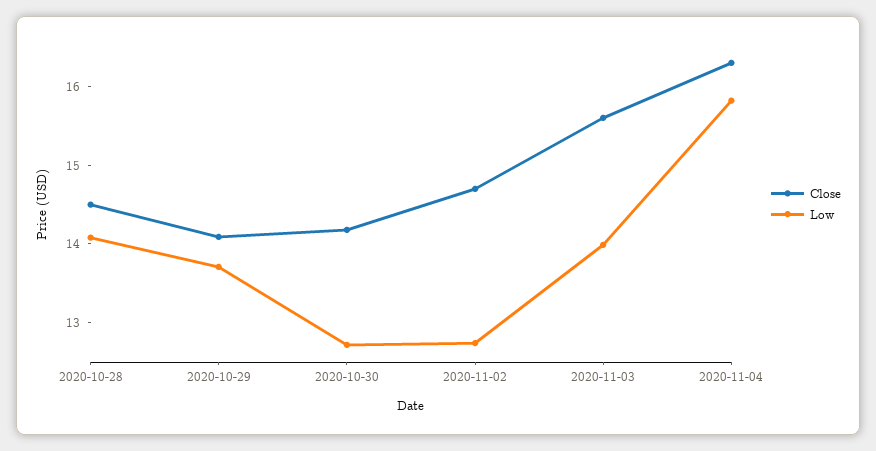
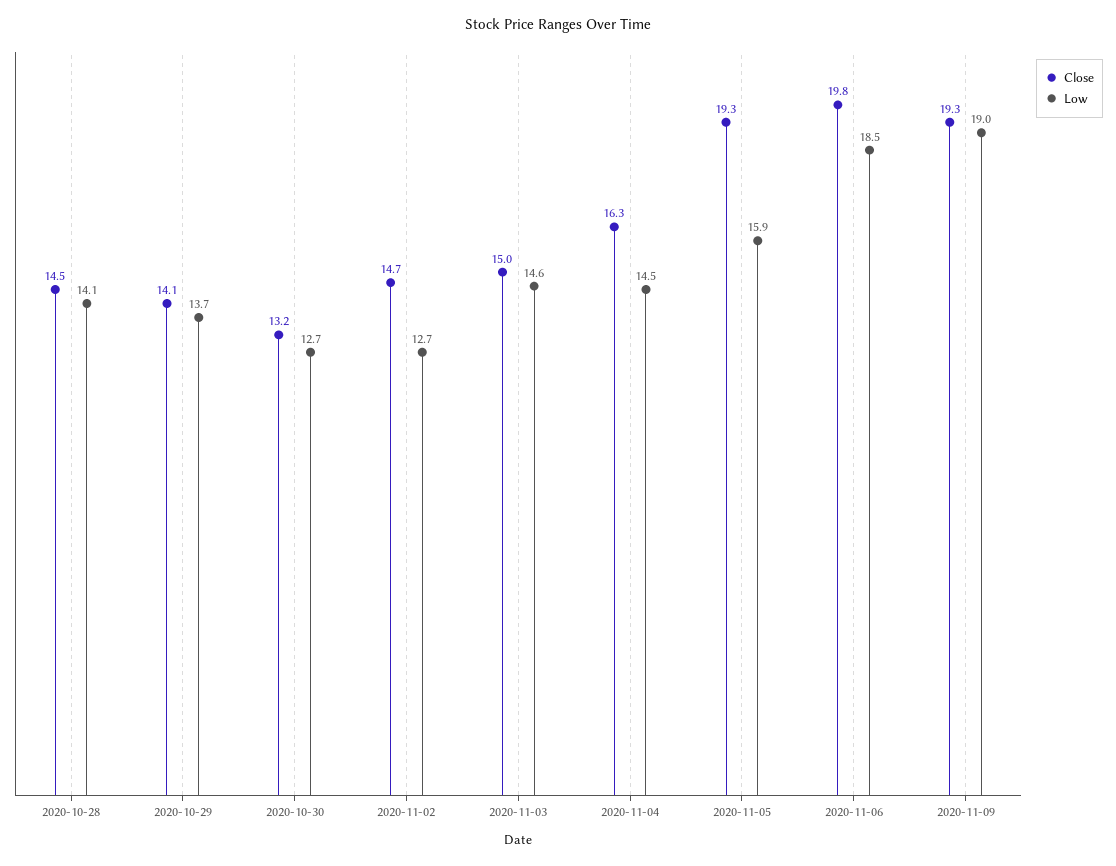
Close, 2020-10-30: 14.2 -> 13.2
Close, 2020-11-03: 15.6 -> 15
Low, 2020-11-03: 14 -> 14.6
Low, 2020-11-04: 15.8 -> 14.5
Close, 2020-11-05: none -> 19.3
Low, 2020-11-05: none -> 15.9
Close, 2020-11-06: none -> 19.8
Low, 2020-11-06: none -> 18.5
Close, 2020-11-09: none -> 19.3
Low, 2020-11-09: none -> 19

